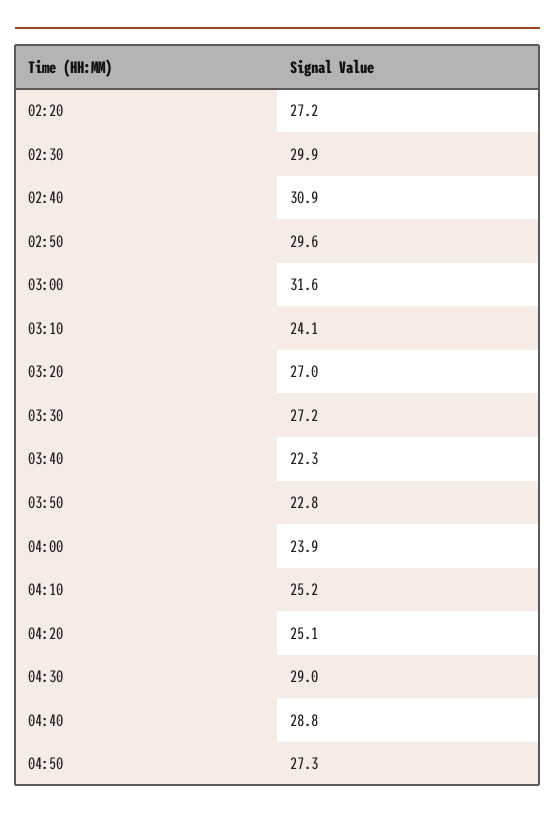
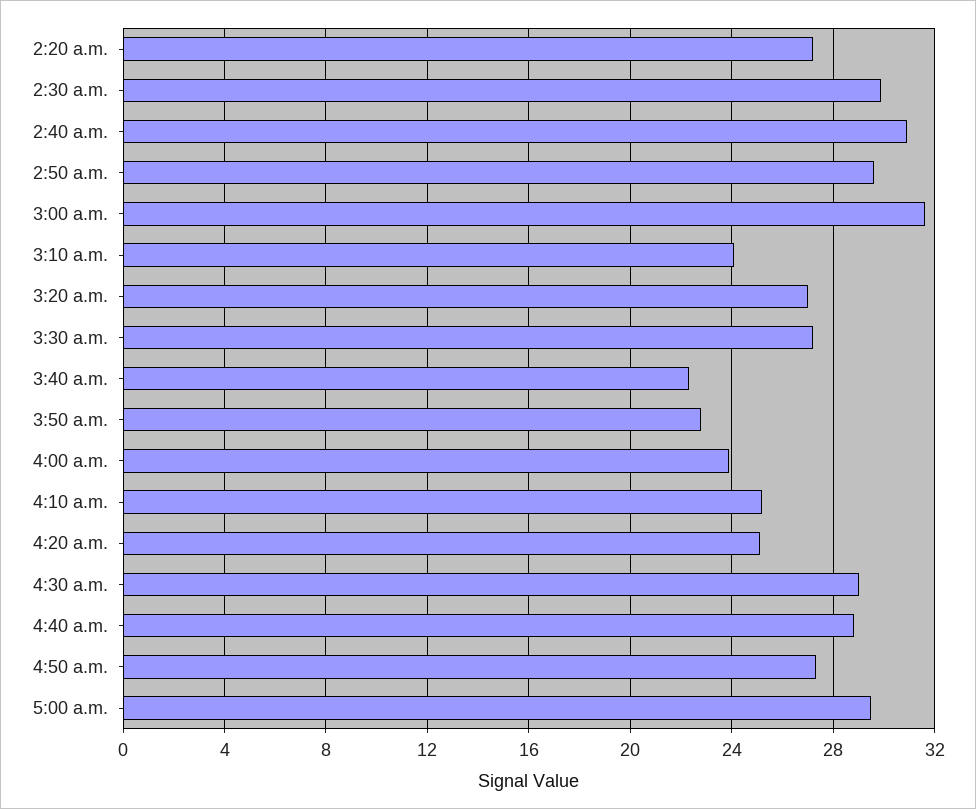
5:00 a.m.: none -> 29.5

